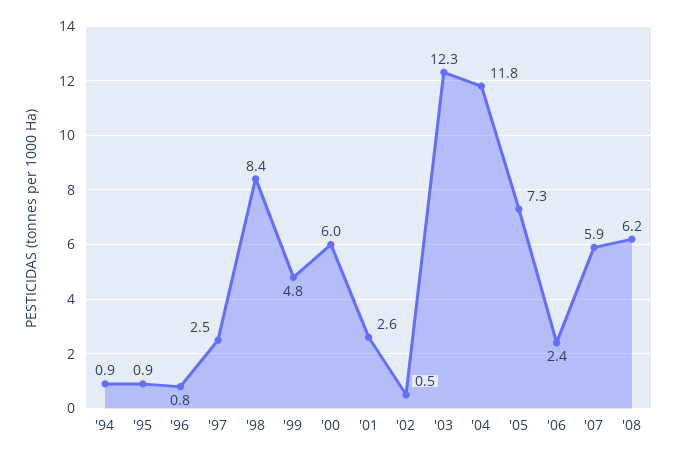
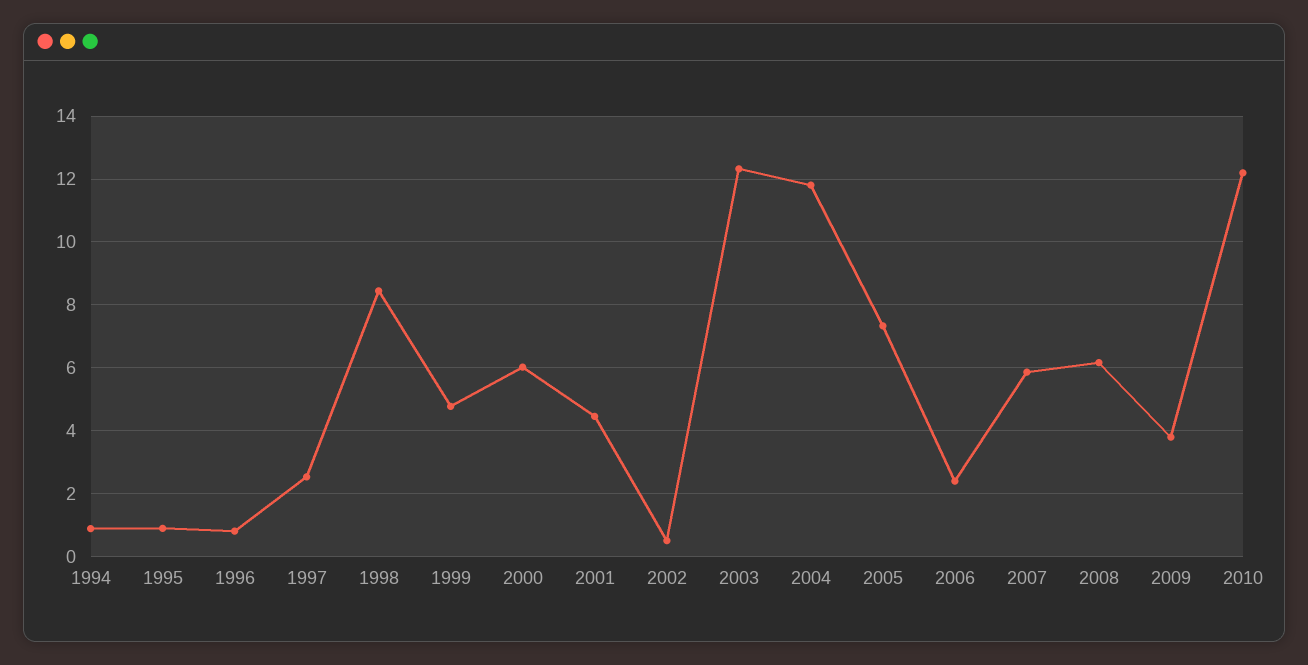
'01: 2.6 -> 4.4
2009: none -> 3.8
2010: none -> 12.2

